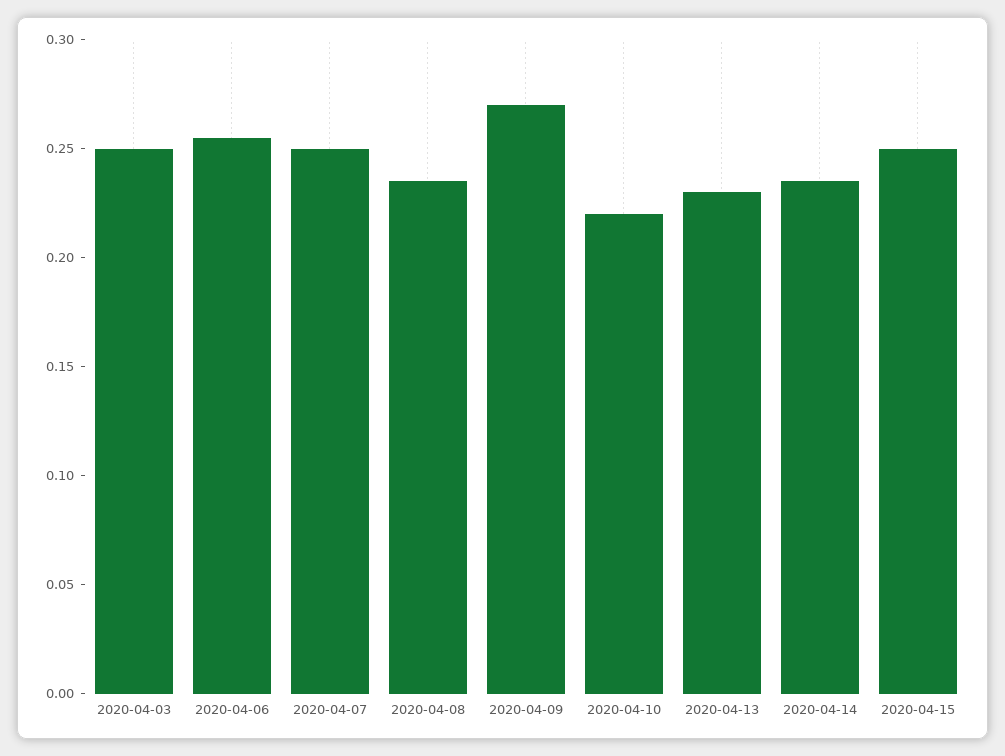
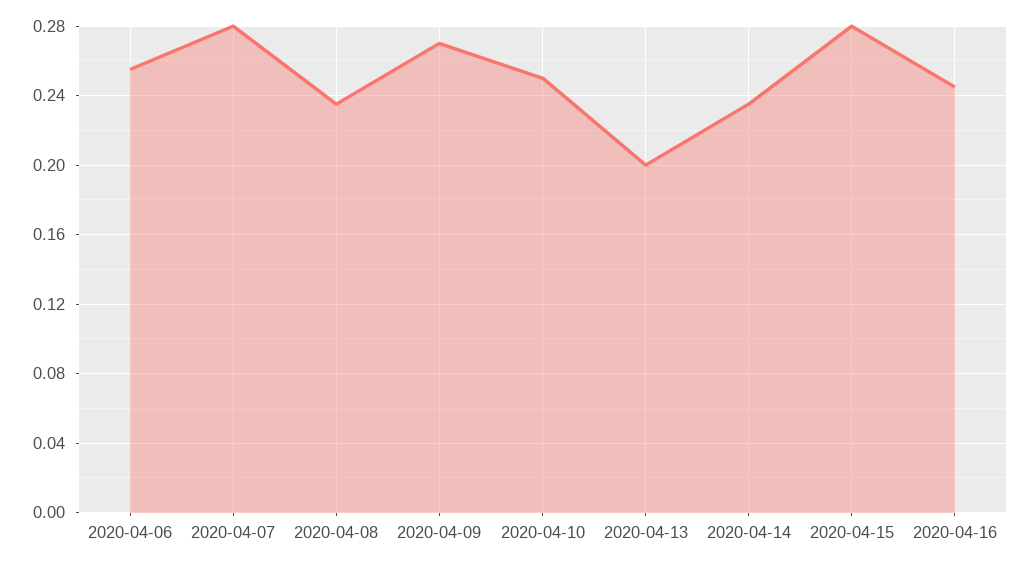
2020-04-03: 0.25 -> none
2020-04-07: 0.25 -> 0.28
2020-04-10: 0.22 -> 0.25
2020-04-13: 0.23 -> 0.2
2020-04-15: 0.25 -> 0.28
2020-04-16: none -> 0.245

